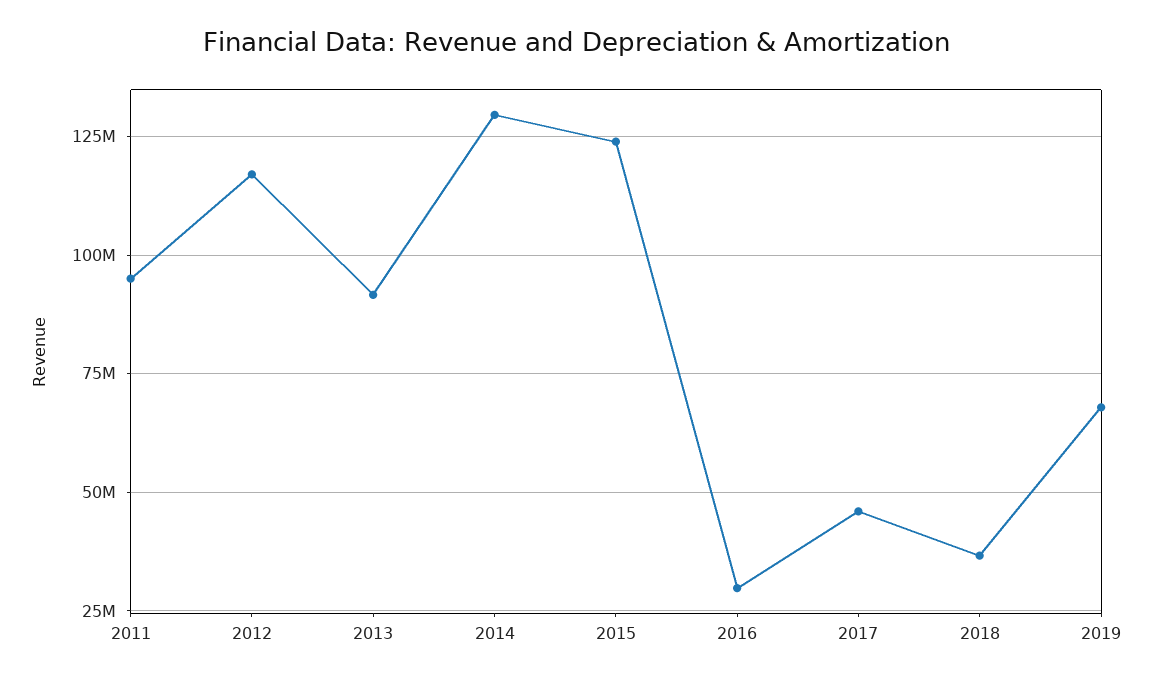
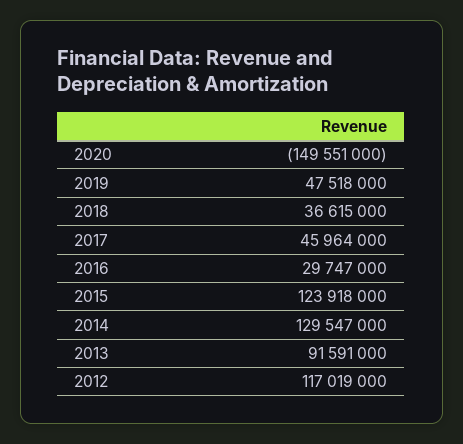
2011: 95000000 -> none
2019: 67500000 -> 47518000
2020: none -> -149551000

